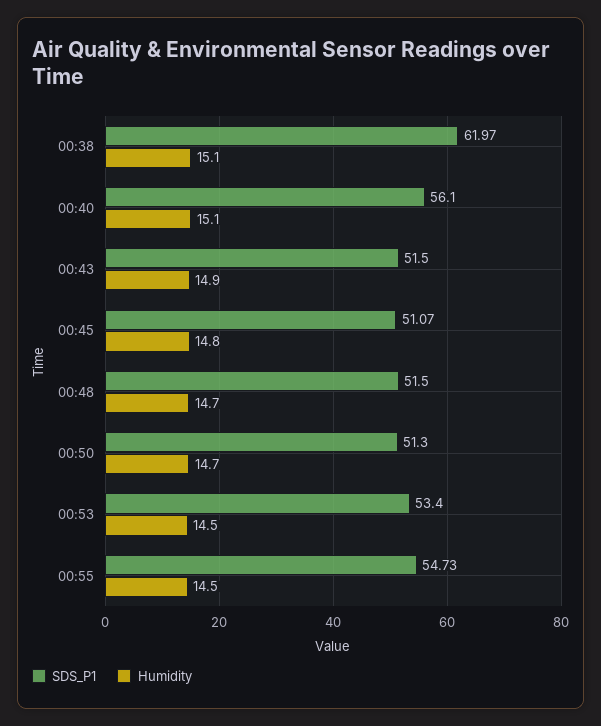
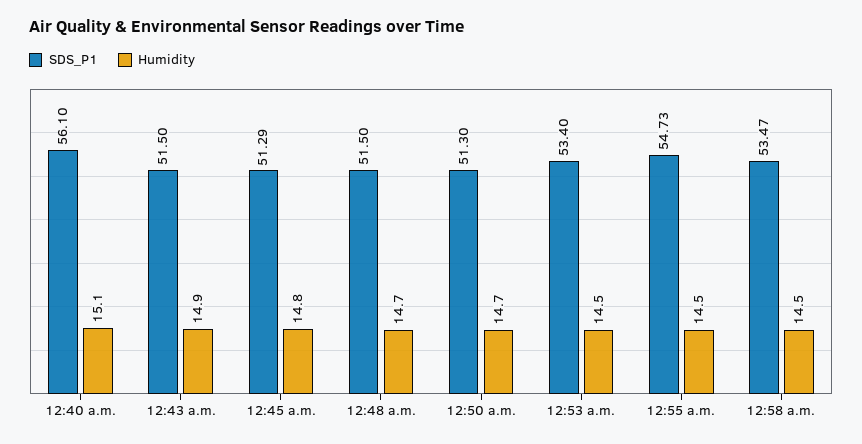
SDS_P1, 00:38: 61.97 -> none
Humidity, 00:38: 15.1 -> none
SDS_P1, 00:45: 51.07 -> 51.29
SDS_P1, 12:58 a.m.: none -> 53.47
Humidity, 12:58 a.m.: none -> 14.5

